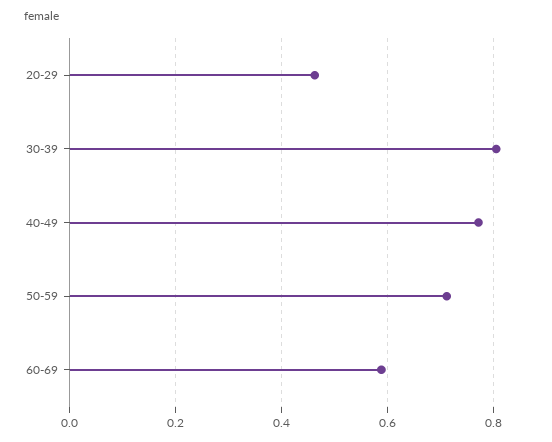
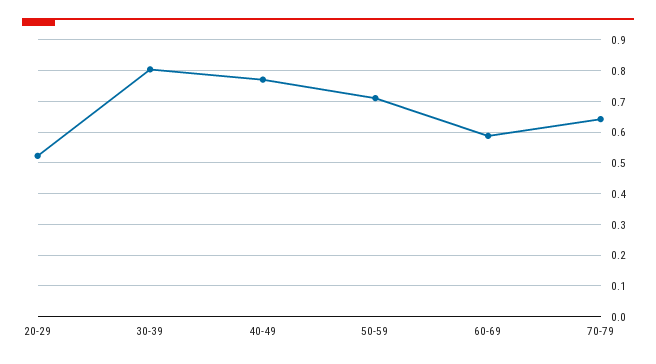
20-29: 0.46 -> 0.52
70-79: none -> 0.64

